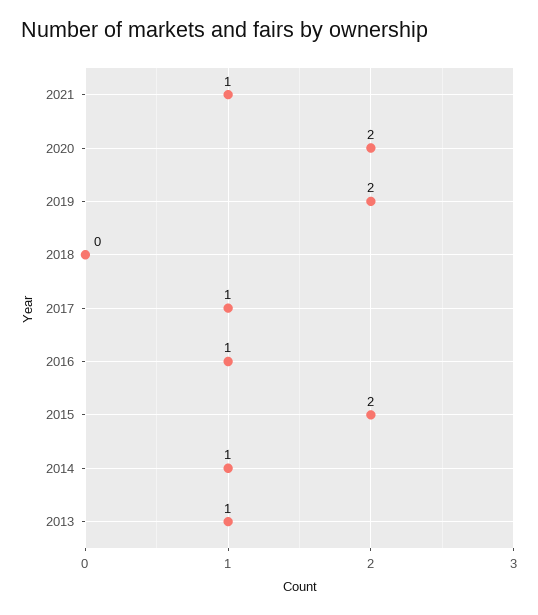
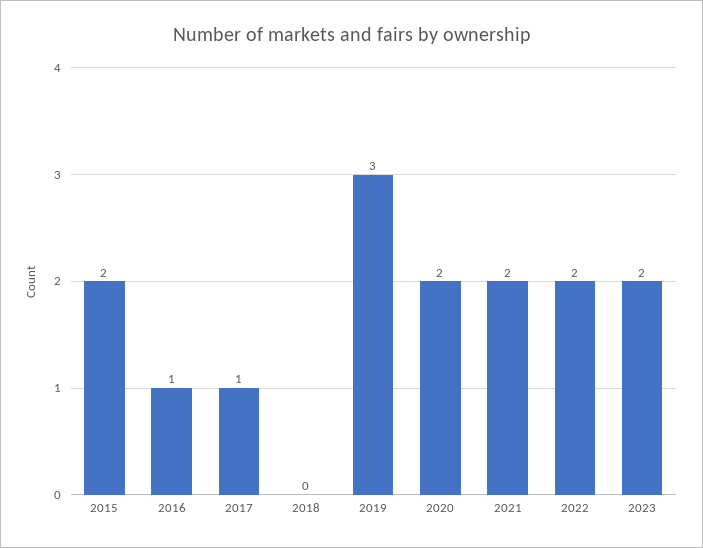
2021: 1 -> 2
2019: 2 -> 3
2014: 1 -> none
2013: 1 -> none
2022: none -> 2
2023: none -> 2

